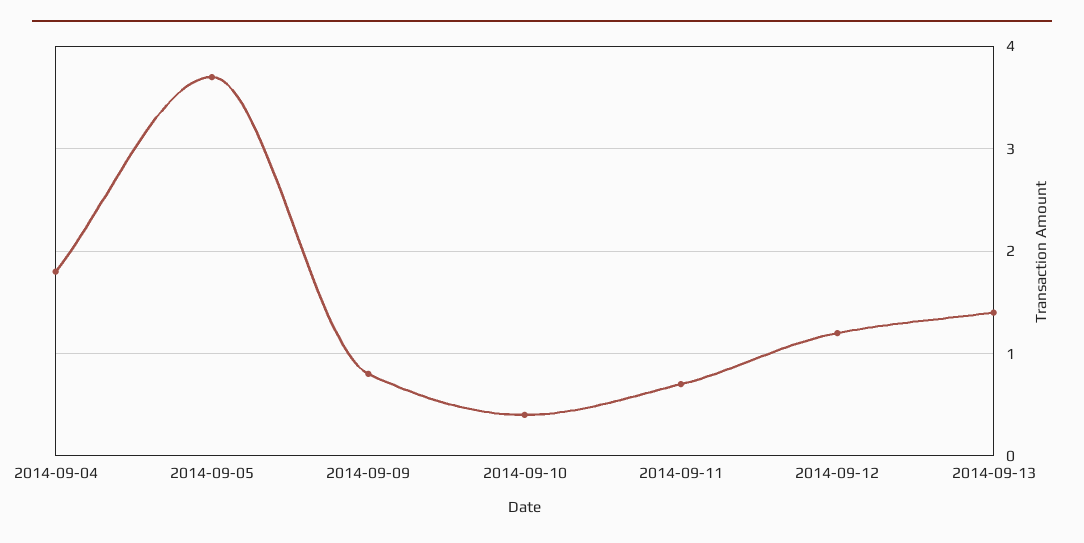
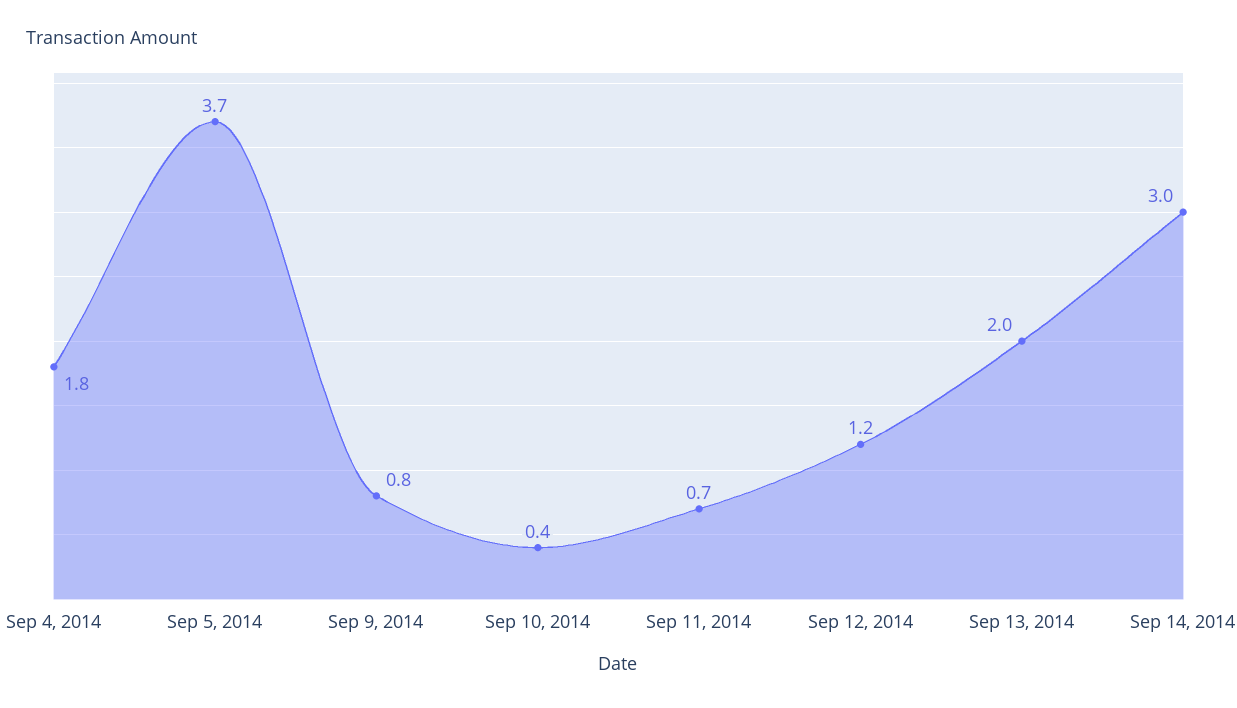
2014-09-13: 1.4 -> 2
Sep 14, 2014: none -> 3

